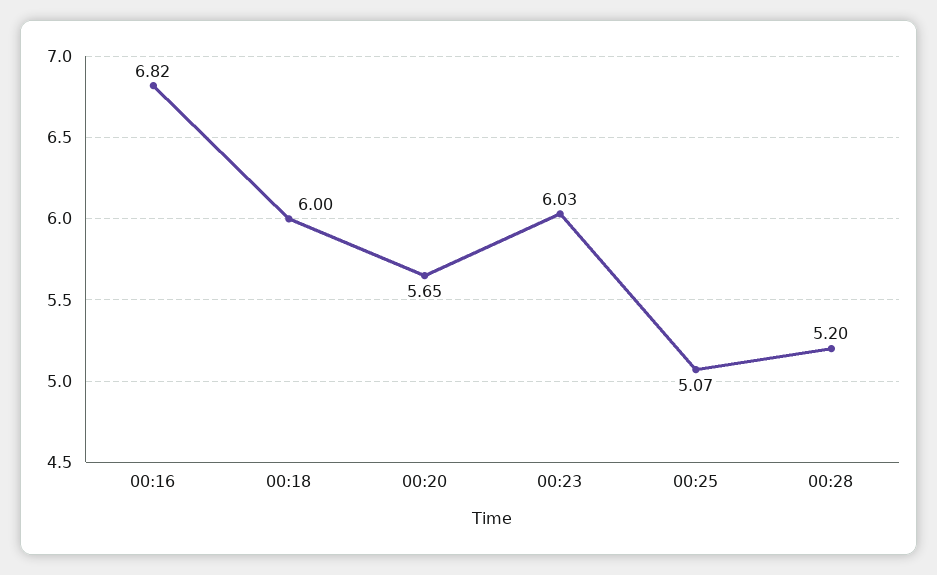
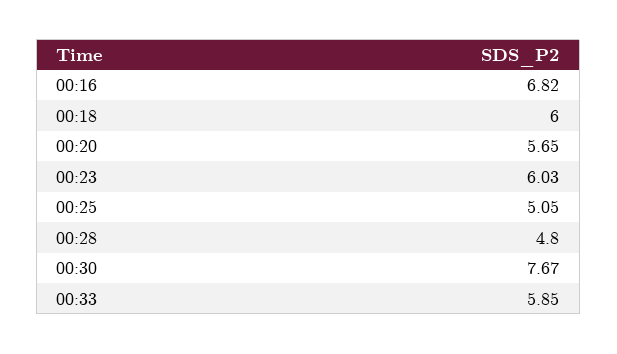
00:25: 5.07 -> 5.05
00:28: 5.2 -> 4.8
00:30: none -> 7.67
00:33: none -> 5.85

